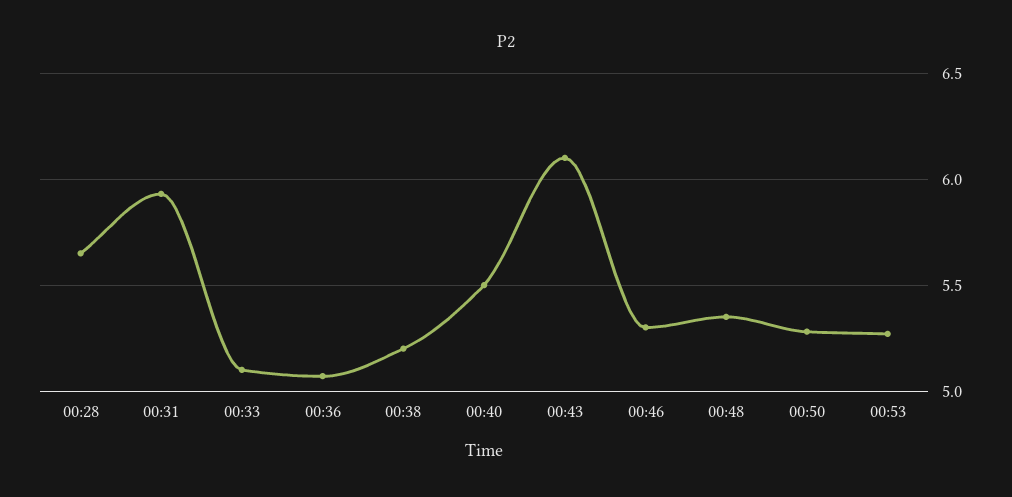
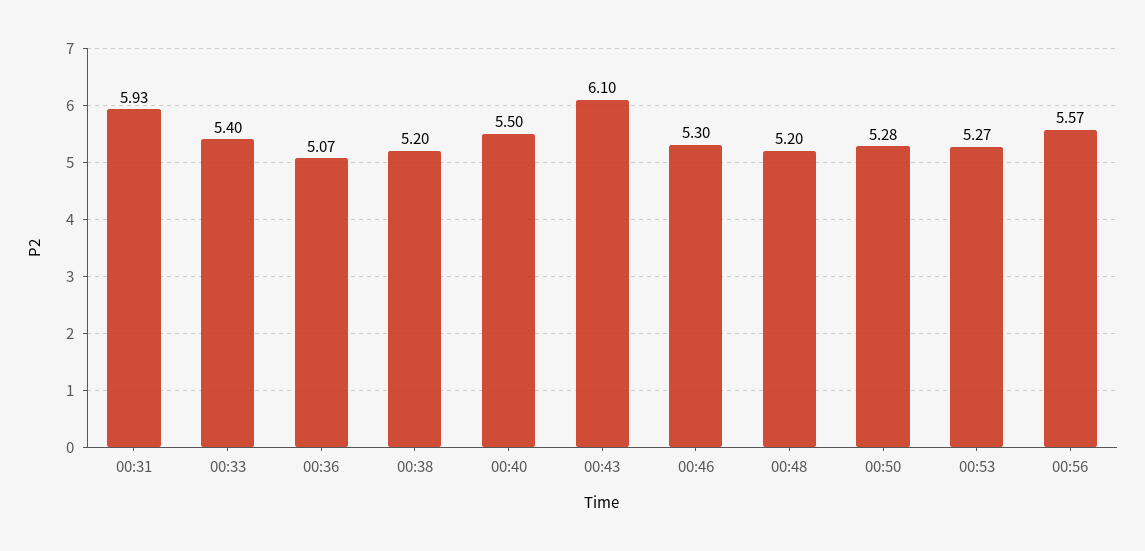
00:28: 5.65 -> none
00:33: 5.1 -> 5.4
00:48: 5.35 -> 5.2
00:56: none -> 5.57

